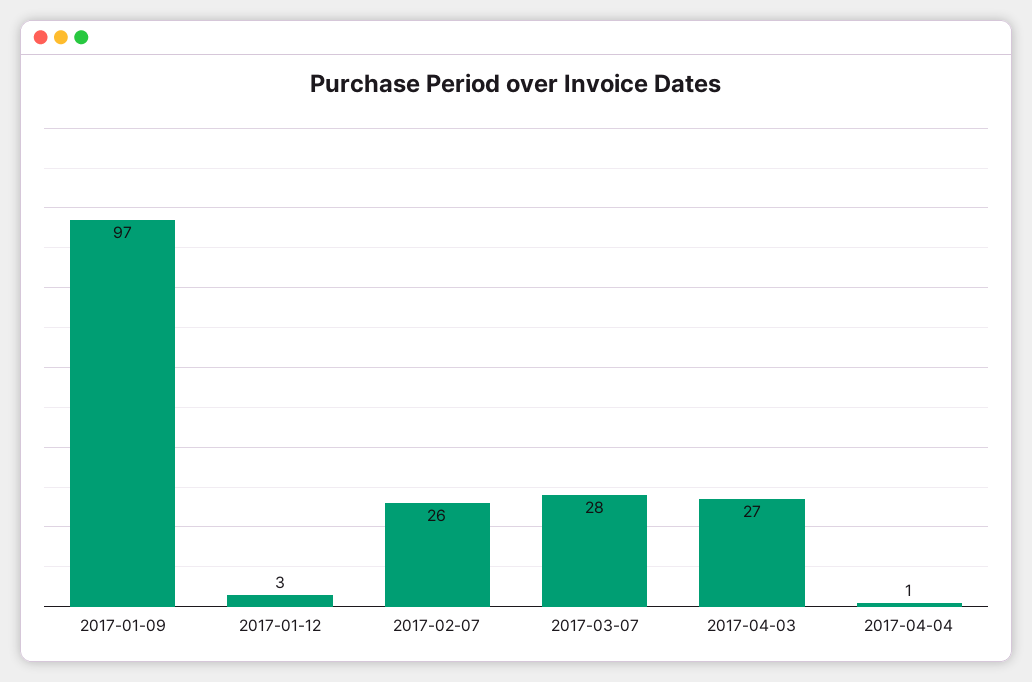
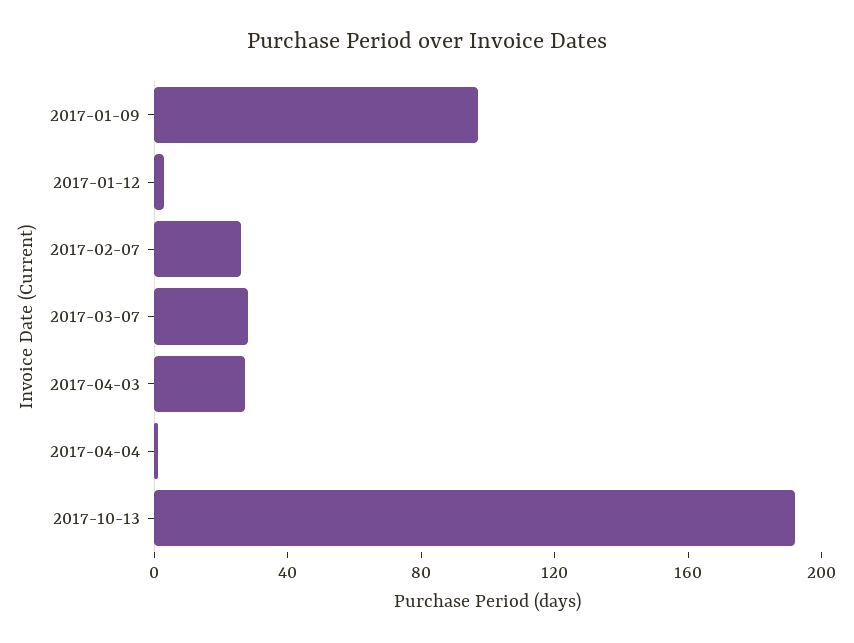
2017-10-13: none -> 190

